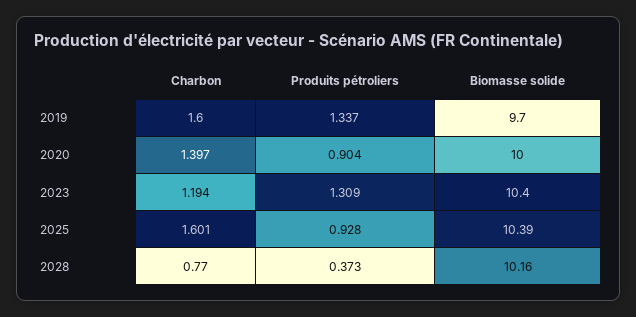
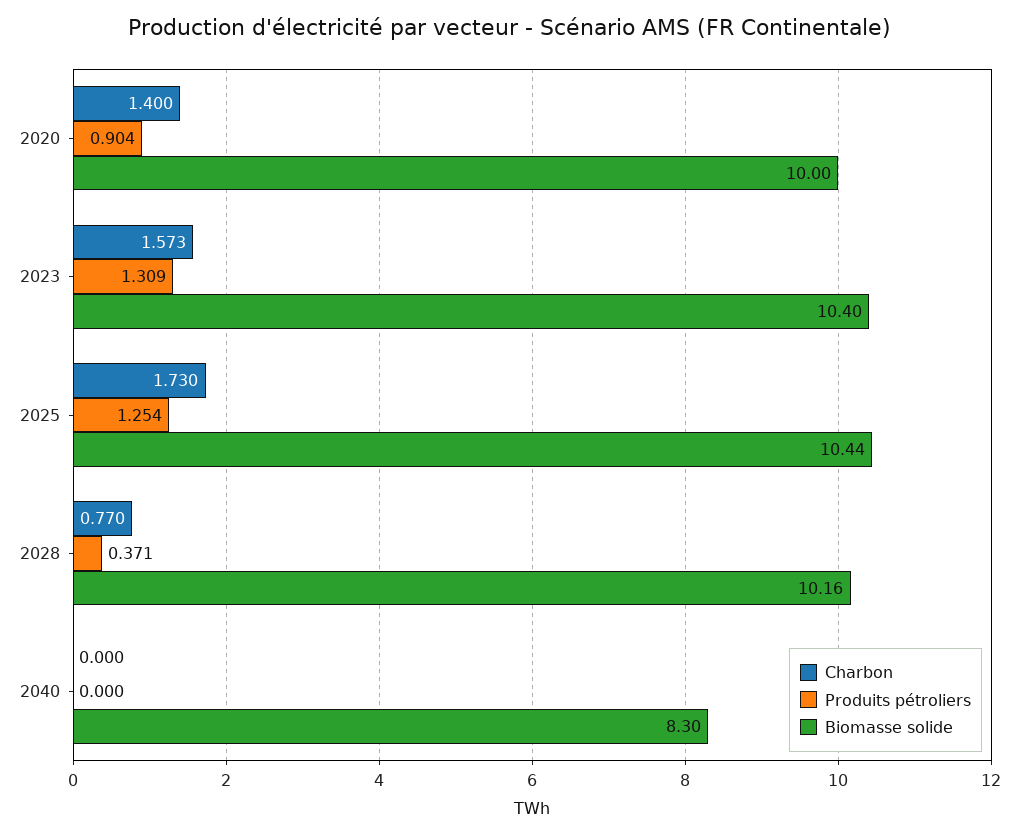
Charbon, 2019: 1.6 -> none
Produits pétroliers, 2019: 1.337 -> none
Biomasse solide, 2019: 9.7 -> none
Charbon, 2020: 1.397 -> 1.4
Charbon, 2023: 1.194 -> 1.573
Charbon, 2025: 1.601 -> 1.73
Produits pétroliers, 2025: 0.928 -> 1.254
Biomasse solide, 2025: 10.39 -> 10.44
Produits pétroliers, 2028: 0.373 -> 0.371
Charbon, 2040: none -> 0
Produits pétroliers, 2040: none -> 0
Biomasse solide, 2040: none -> 8.3

